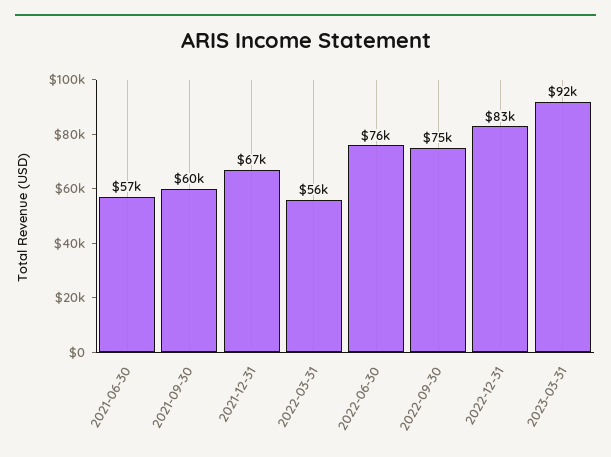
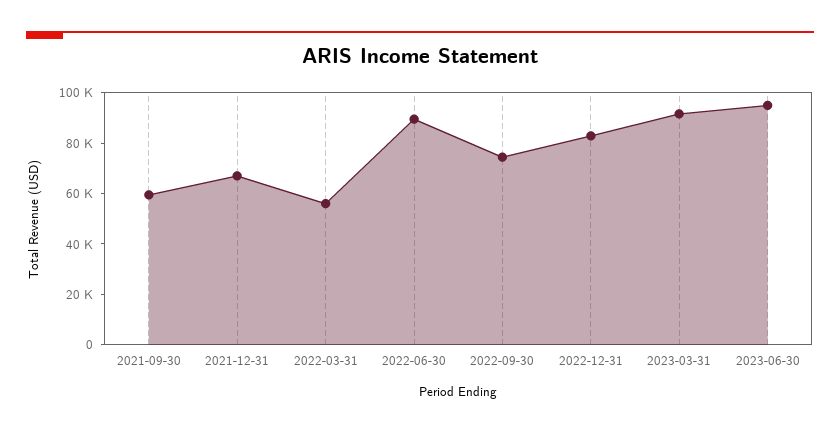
2021-06-30: 57000 -> none
2022-06-30: 76000 -> 90000
2023-06-30: none -> 95000

